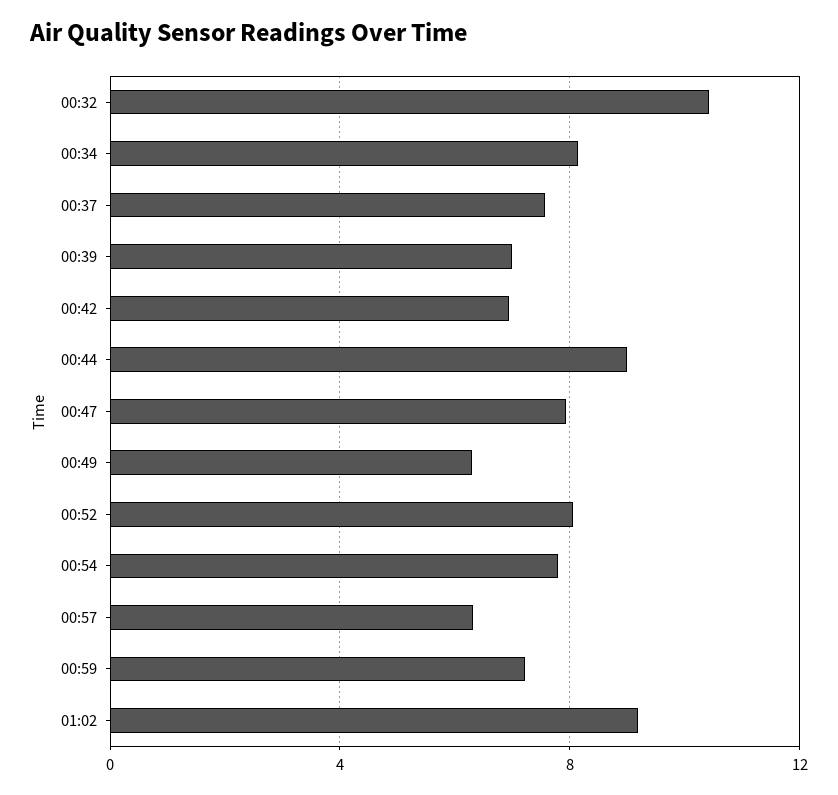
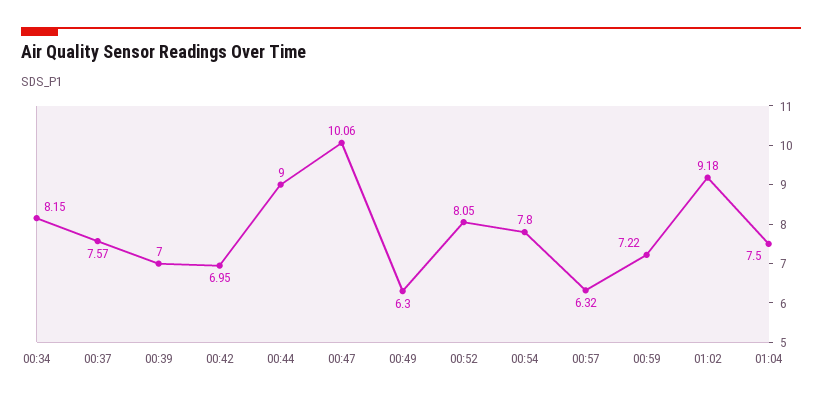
00:32: 10.5 -> none
00:47: 8 -> 10.06
01:04: none -> 7.5

